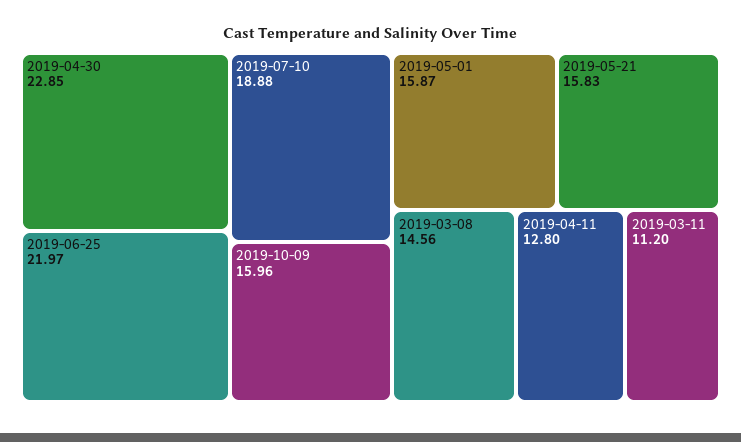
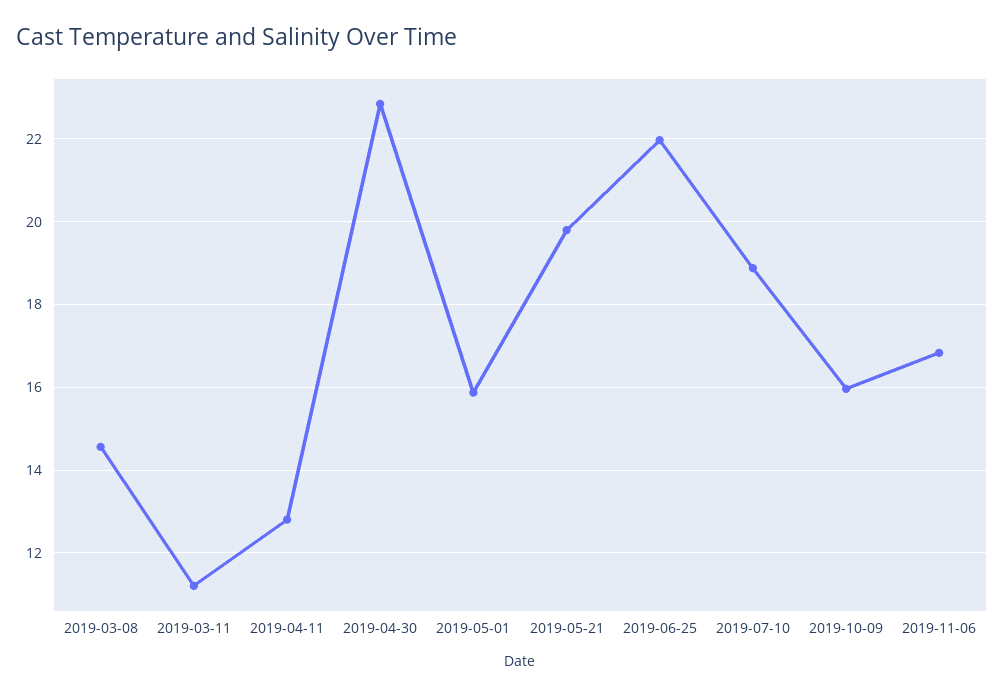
2019-05-21: 15.83 -> 19.8
2019-11-06: none -> 16.8

